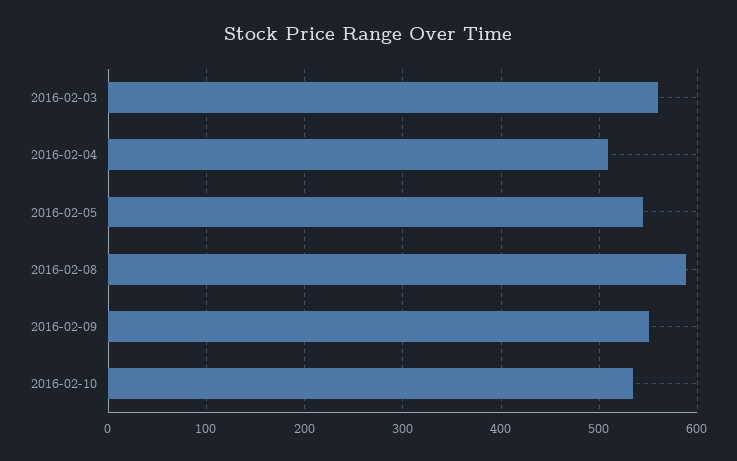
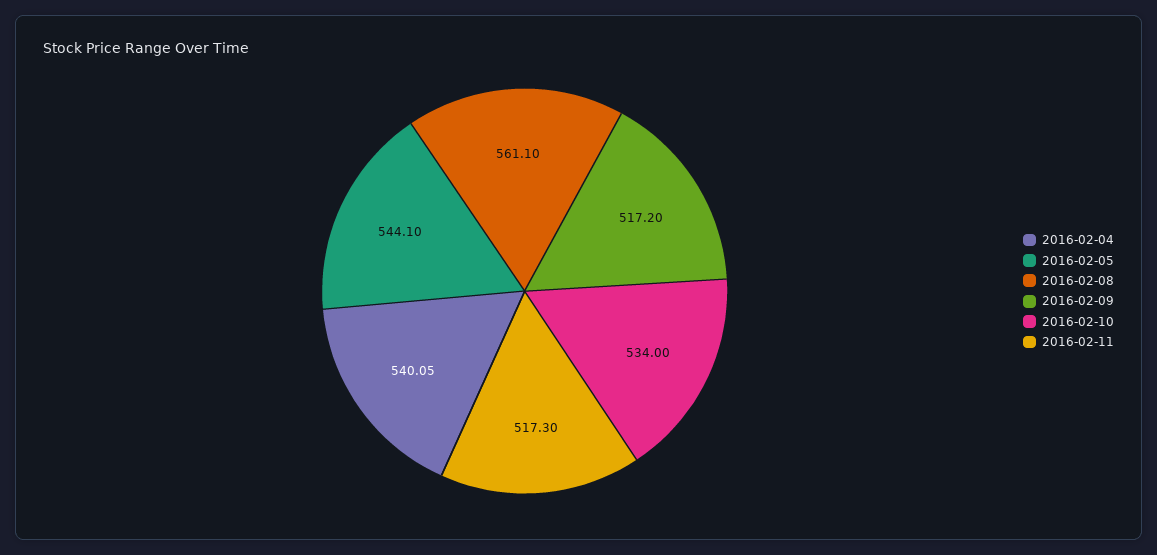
2016-02-03: 560 -> none
2016-02-04: 510 -> 540.05
2016-02-08: 590 -> 561.1
2016-02-09: 550 -> 517.2
2016-02-11: none -> 517.3

